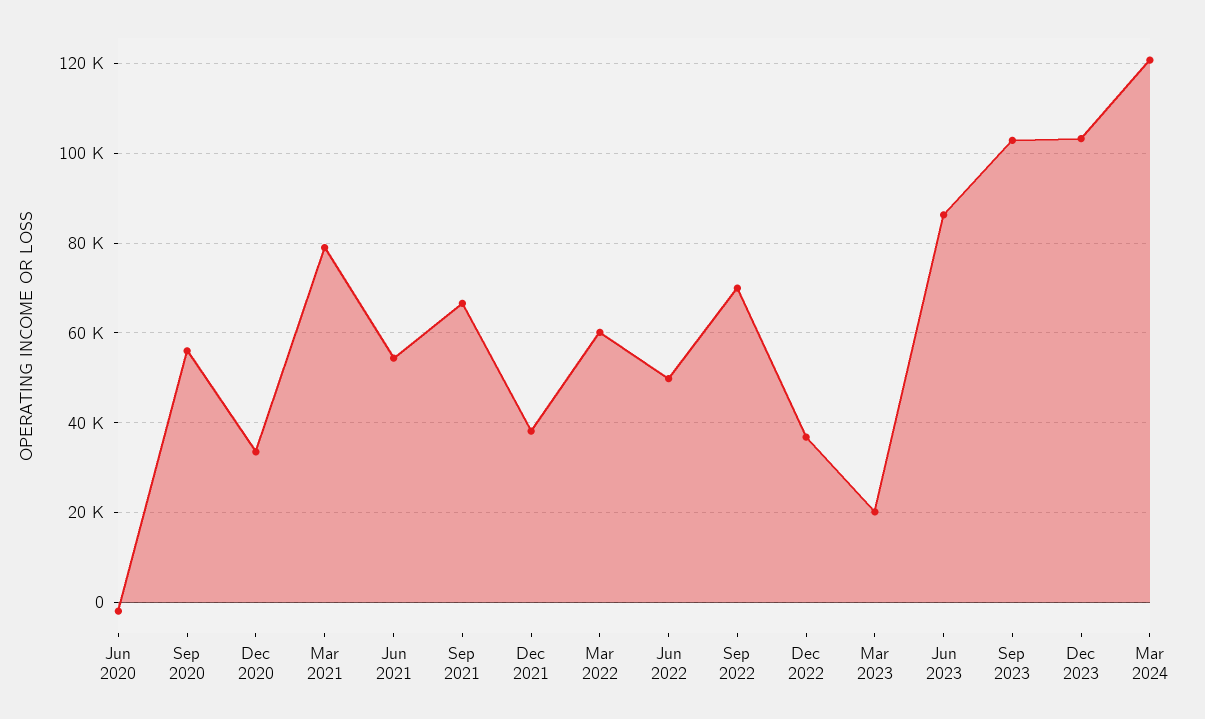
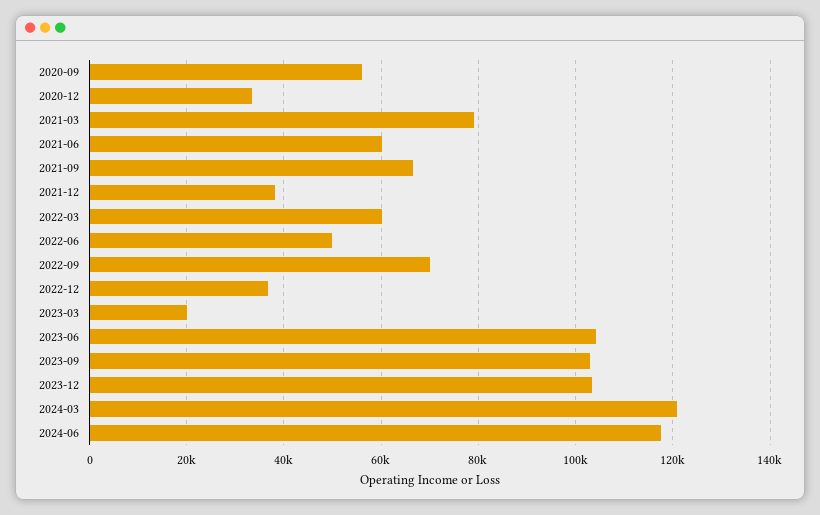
Jun 2020: -2000 -> none
Jun 2021: 54000 -> 60000
Jun 2023: 86000 -> 104000
2024-06: none -> 118000

